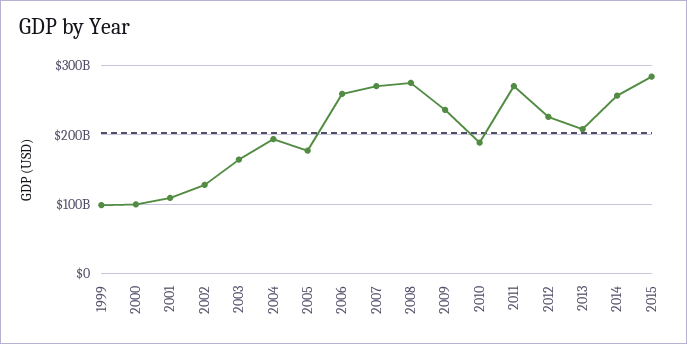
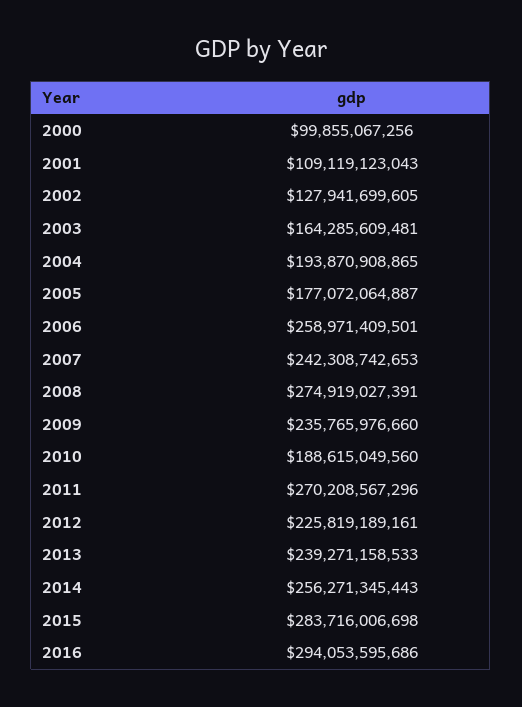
1999: 100000000000 -> none
2007: 270000000000 -> 242308742653
2013: 210000000000 -> 239271158533
2016: none -> 294053595686

